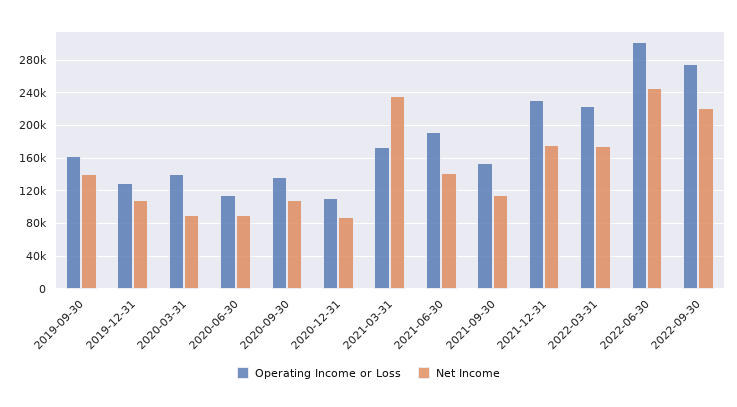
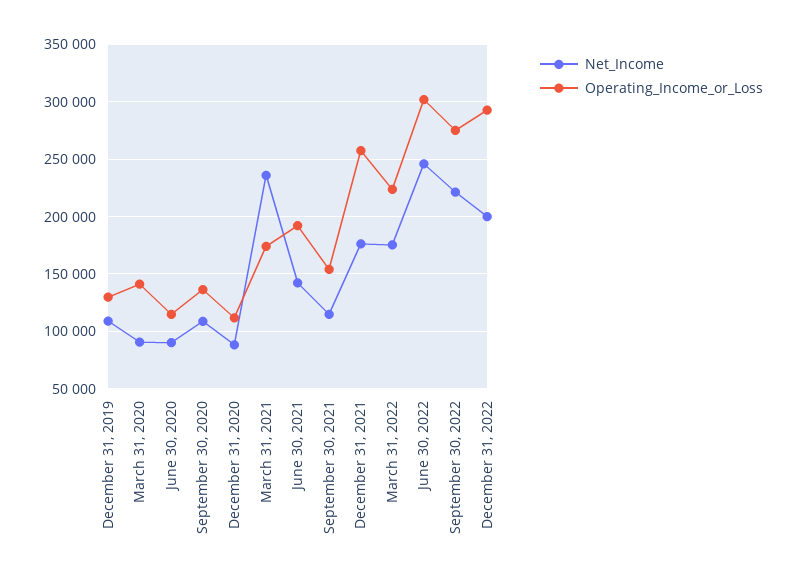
Operating Income or Loss, 2019-09-30: 160000 -> none
Net Income, 2019-09-30: 140000 -> none
Operating Income or Loss, 2021-12-31: 230000 -> 260000
Net Income, December 31, 2022: none -> 200000
Operating Income or Loss, December 31, 2022: none -> 290000

